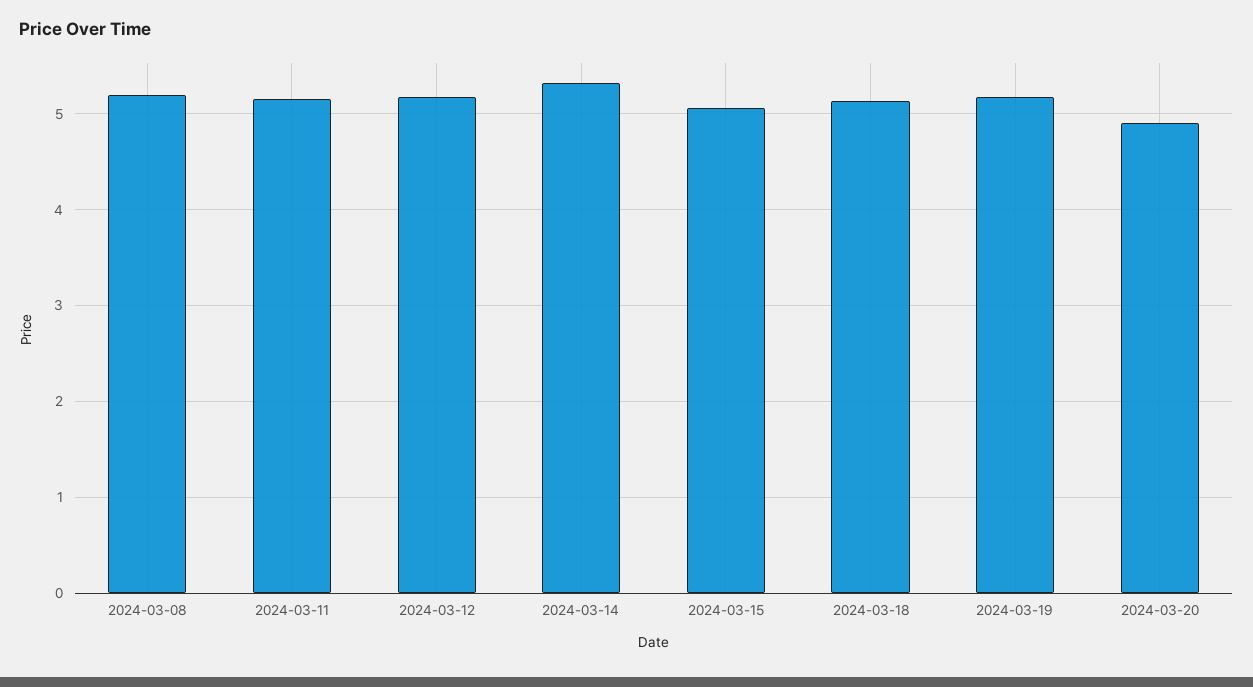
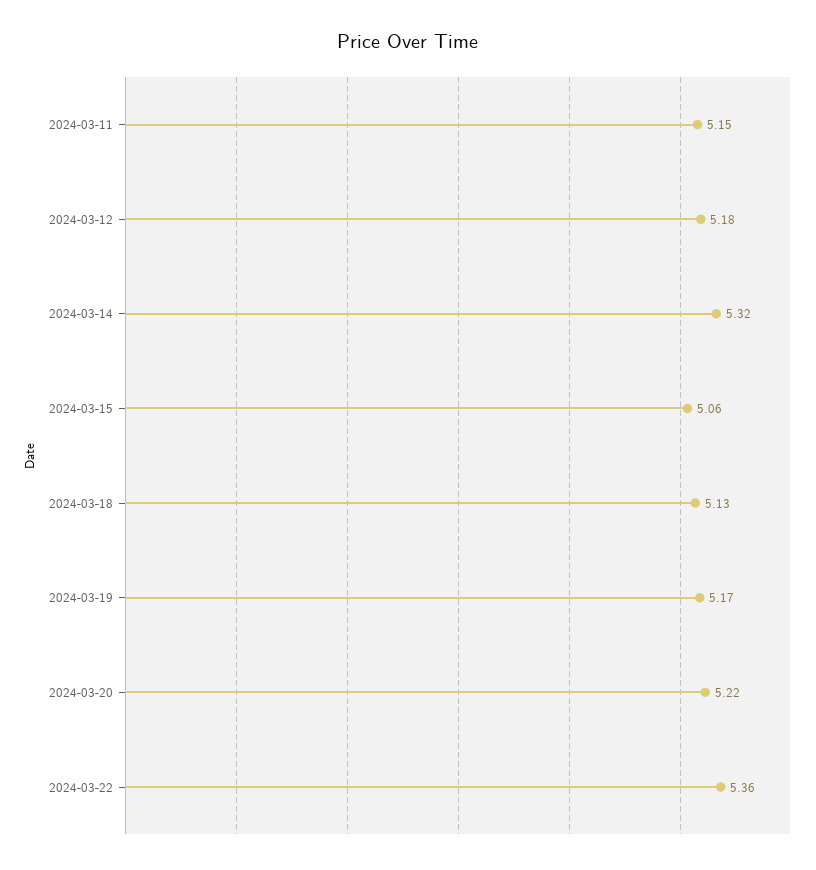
2024-03-08: 5.2 -> none
2024-03-20: 4.9 -> 5.22
2024-03-22: none -> 5.36

